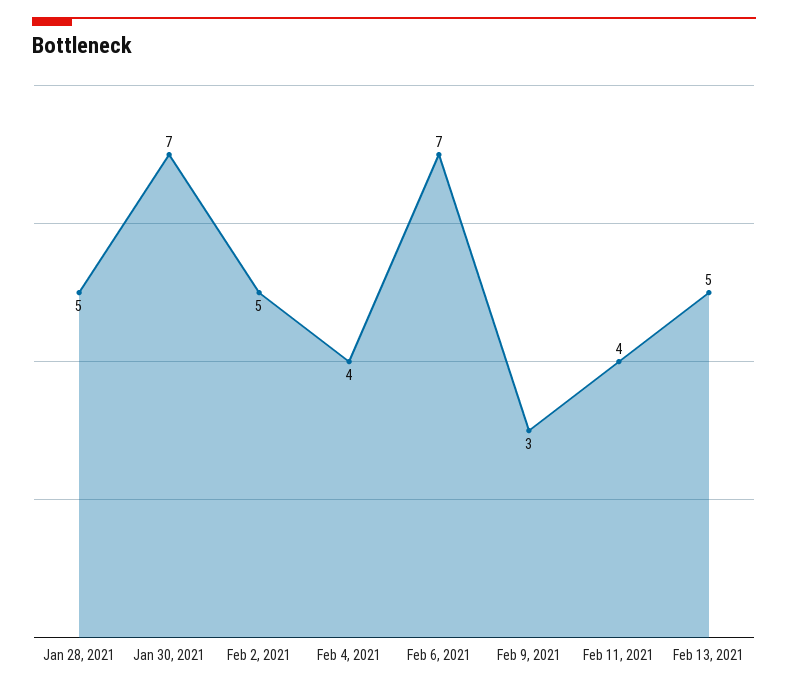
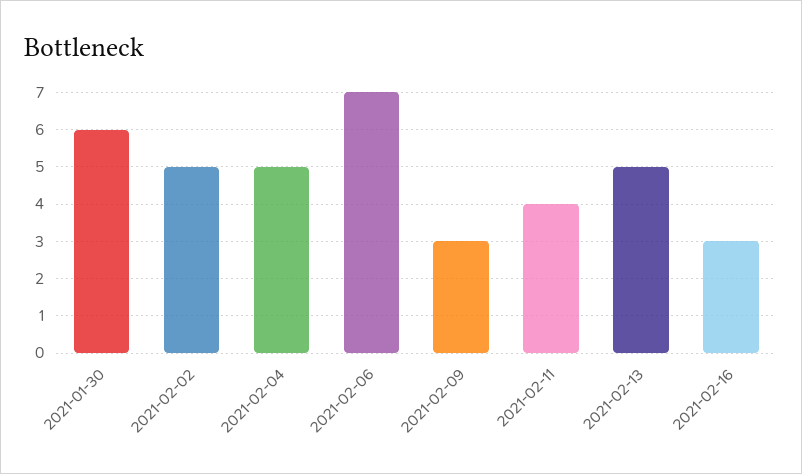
Jan 28, 2021: 5 -> none
Jan 30, 2021: 7 -> 6
Feb 4, 2021: 4 -> 5
2021-02-16: none -> 3

